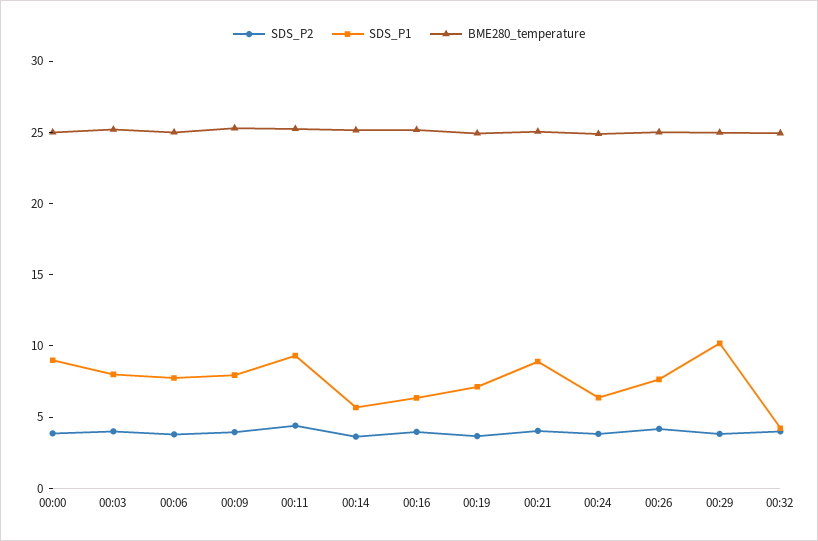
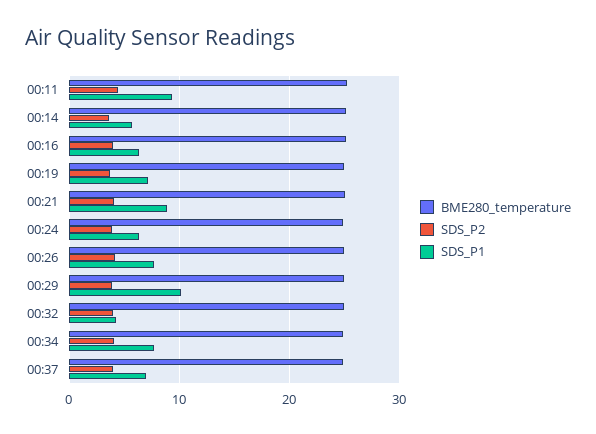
SDS_P2, 00:00: 4 -> none
SDS_P1, 00:00: 9 -> none
BME280_temperature, 00:00: 25 -> none
SDS_P2, 00:03: 4 -> none
SDS_P1, 00:03: 8 -> none
BME280_temperature, 00:03: 25 -> none
SDS_P2, 00:06: 4 -> none
SDS_P1, 00:06: 8 -> none
BME280_temperature, 00:06: 25 -> none
SDS_P2, 00:09: 4 -> none
SDS_P1, 00:09: 8 -> none
BME280_temperature, 00:09: 25 -> none
BME280_temperature, 00:34: none -> 25
SDS_P2, 00:34: none -> 4
SDS_P1, 00:34: none -> 8
BME280_temperature, 00:37: none -> 25
SDS_P2, 00:37: none -> 4
SDS_P1, 00:37: none -> 7

